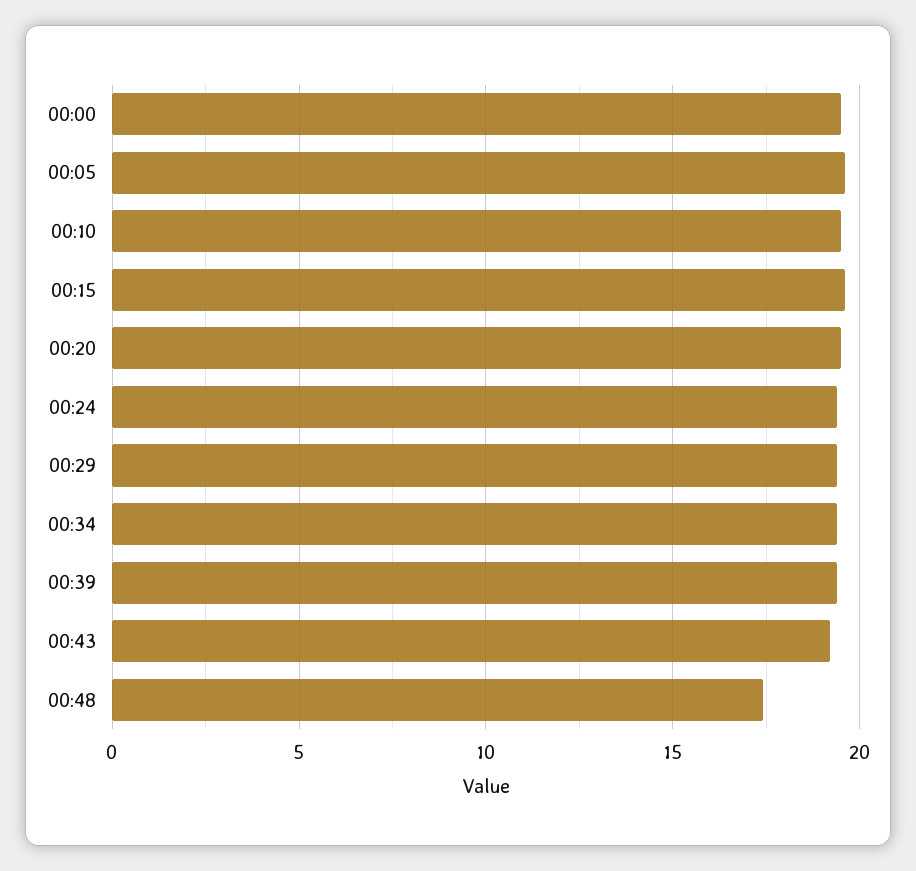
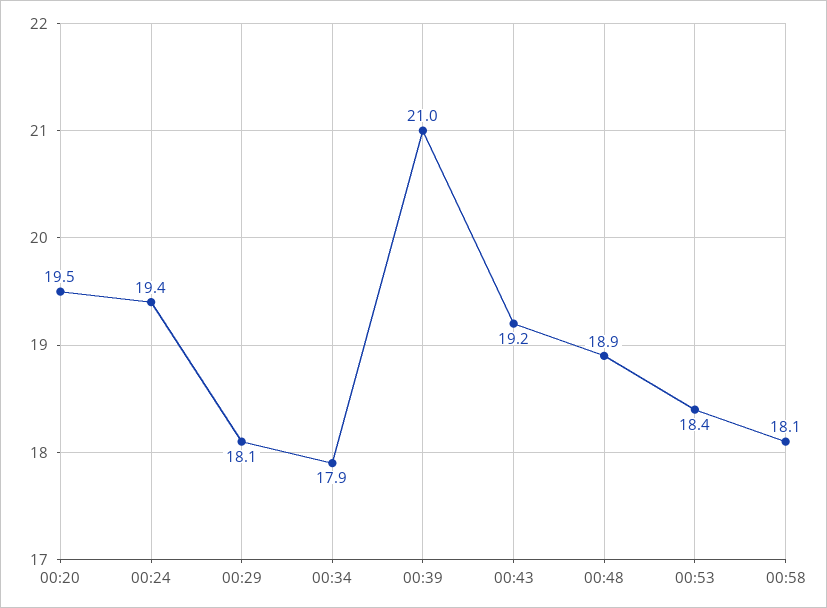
00:00: 19.5 -> none
00:05: 19.5 -> none
00:10: 19.5 -> none
00:15: 19.5 -> none
00:29: 19.5 -> 18.1
00:34: 19.5 -> 17.9
00:39: 19.5 -> 21
00:48: 17.5 -> 18.9
00:53: none -> 18.4
00:58: none -> 18.1

